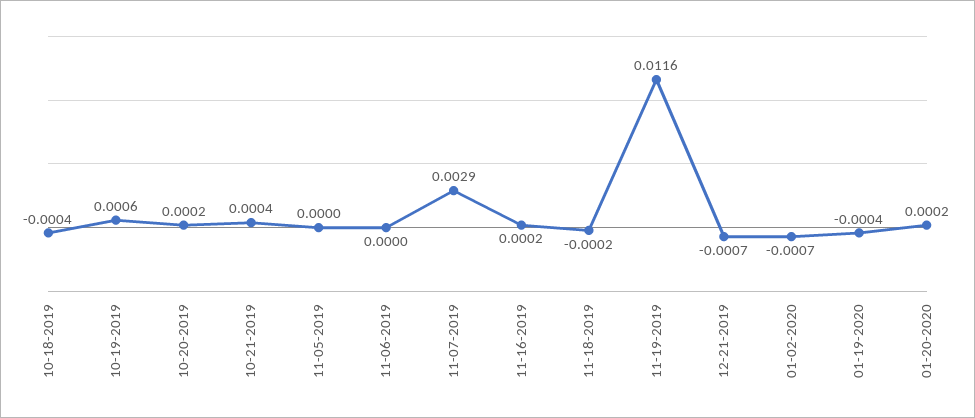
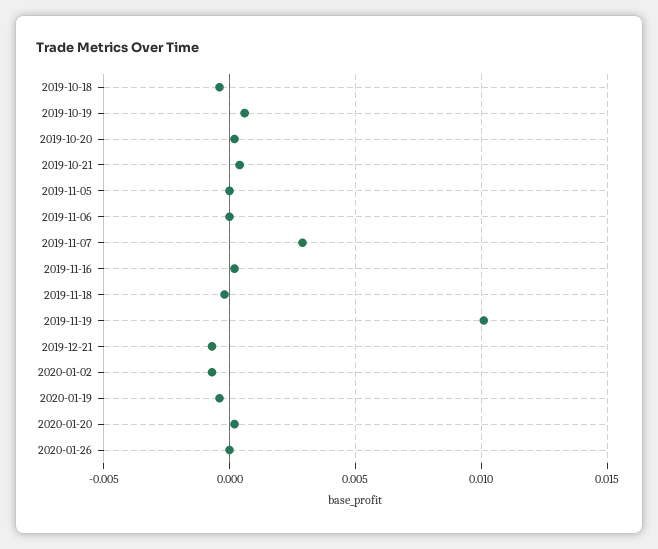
11-19-2019: 0.0116 -> 0.01
2020-01-26: none -> 0

